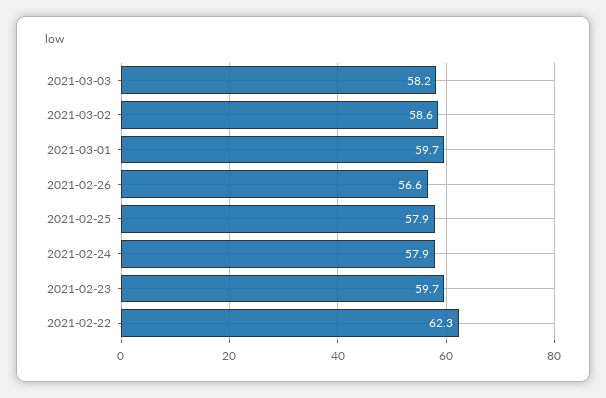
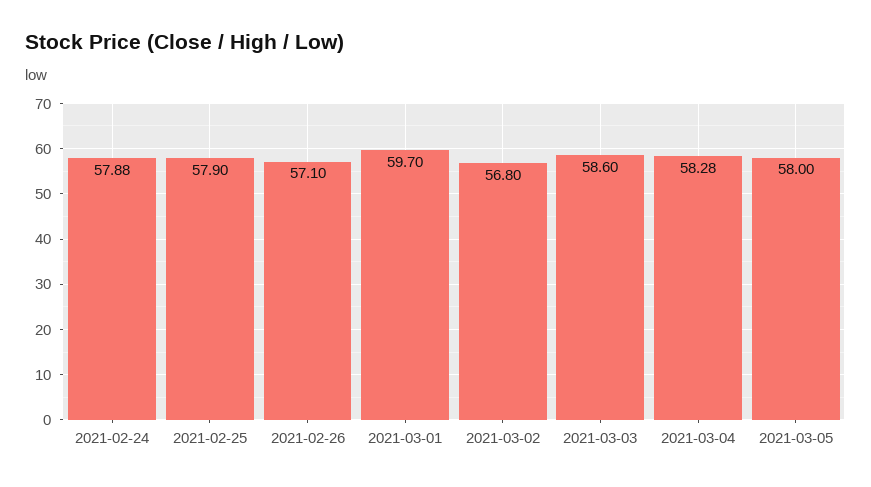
2021-03-03: 58.2 -> 58.6
2021-03-02: 58.6 -> 56.8
2021-02-26: 56.6 -> 57.1
2021-02-23: 59.7 -> none
2021-02-22: 62.3 -> none
2021-03-04: none -> 58.28
2021-03-05: none -> 58

